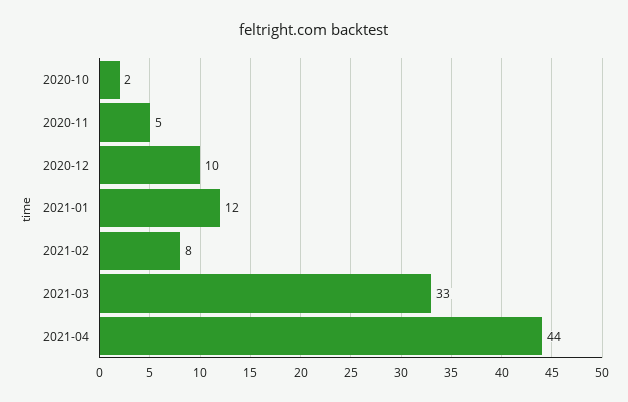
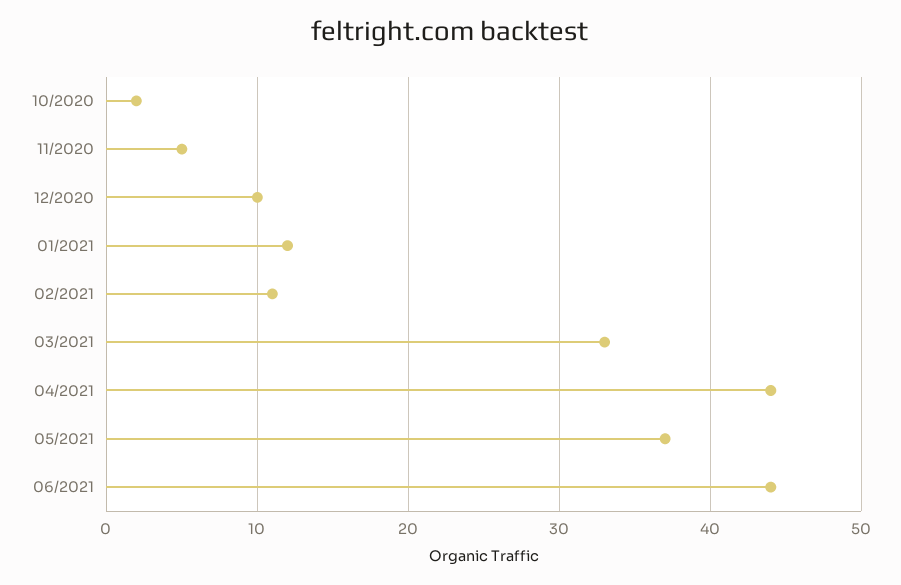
2021-02: 8 -> 11
05/2021: none -> 37
06/2021: none -> 44

